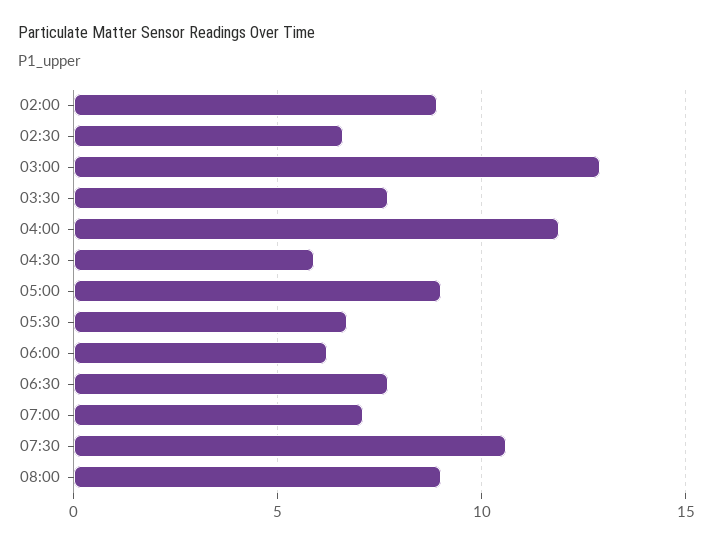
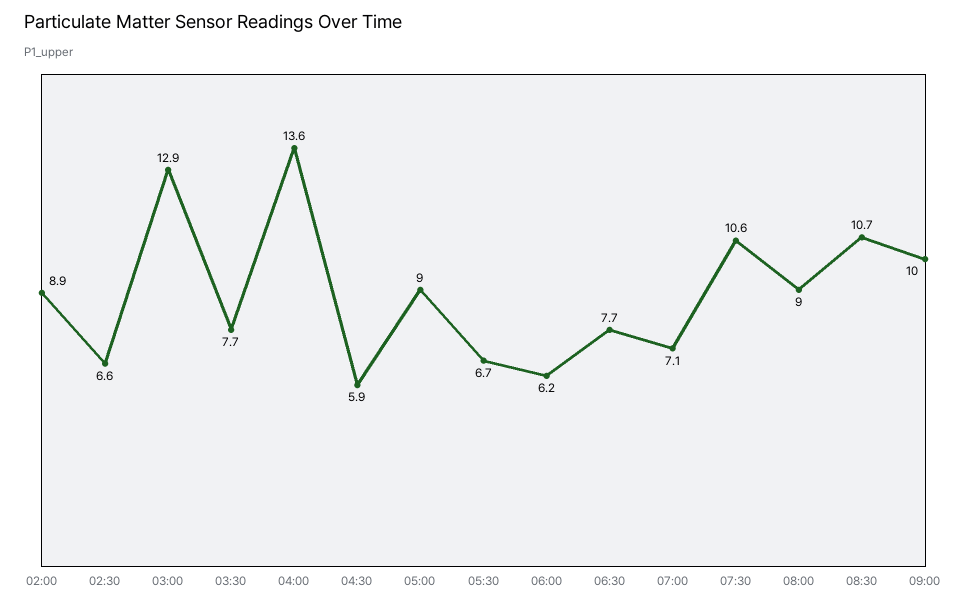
04:00: 12 -> 13.6
08:30: none -> 10.7
09:00: none -> 10

